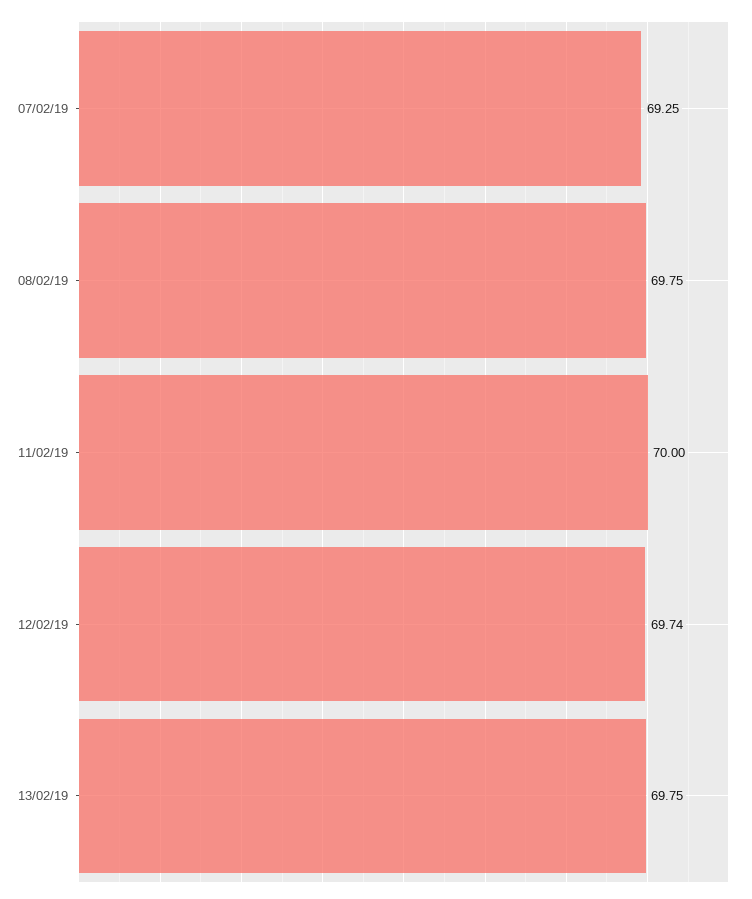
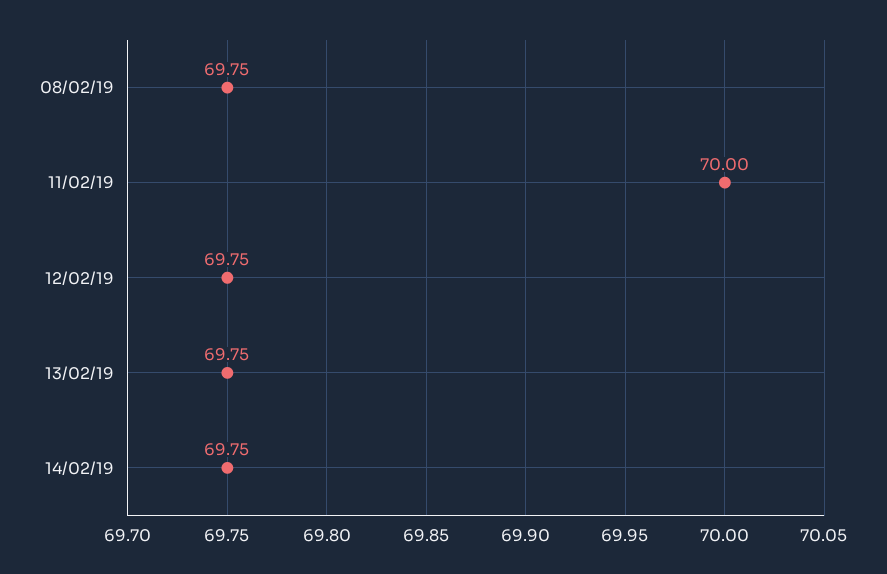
07/02/19: 69.25 -> none
12/02/19: 69.74 -> 69.75
14/02/19: none -> 69.75

